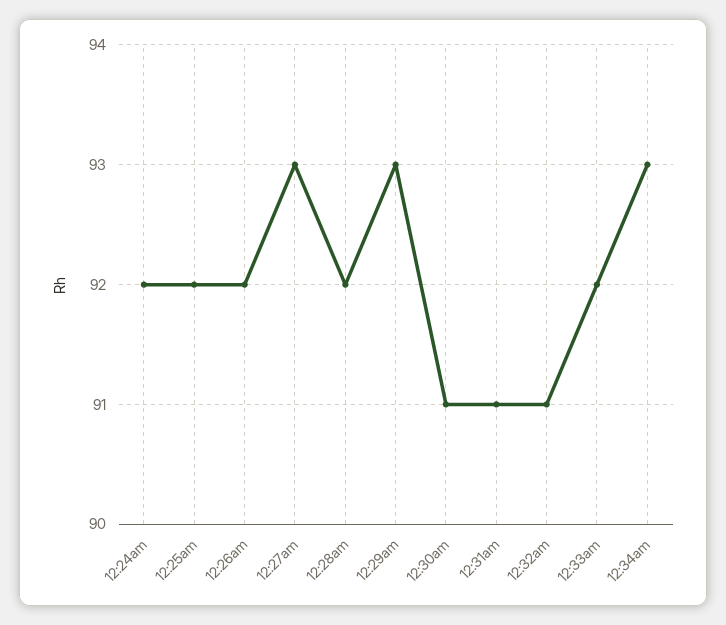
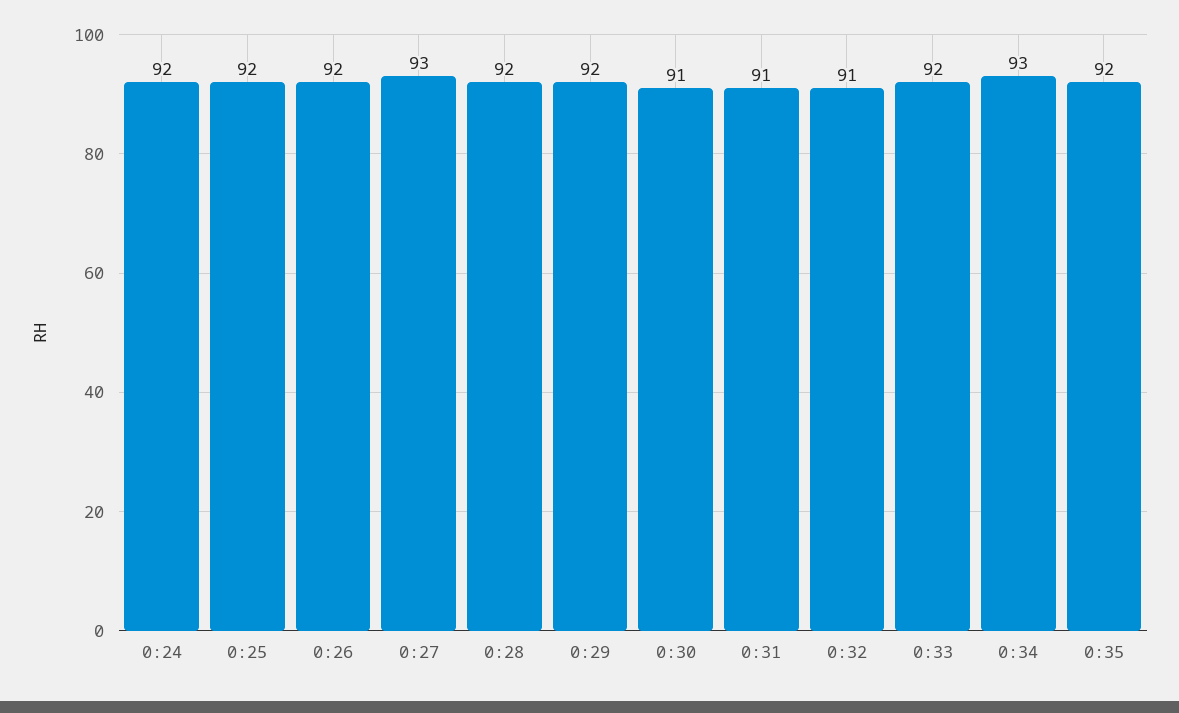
12:29am: 93 -> 92
0:35: none -> 92

